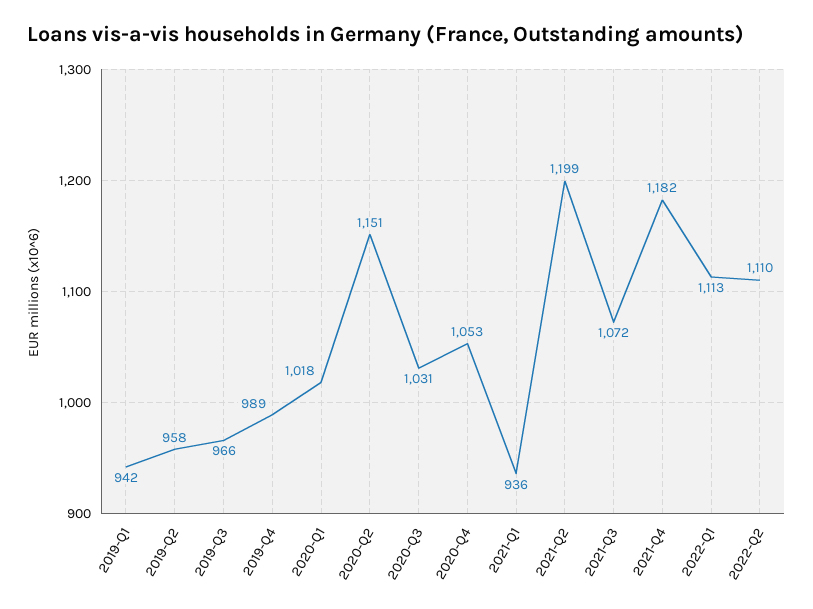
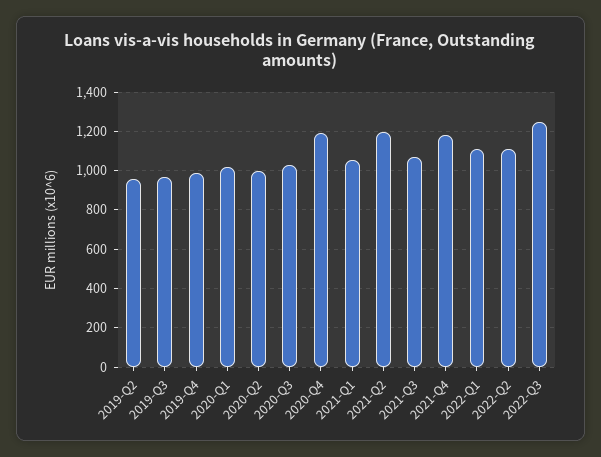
2019-Q1: 942 -> none
2020-Q2: 1151 -> 1000
2020-Q4: 1053 -> 1200
2021-Q1: 936 -> 1050
2022-Q3: none -> 1250

